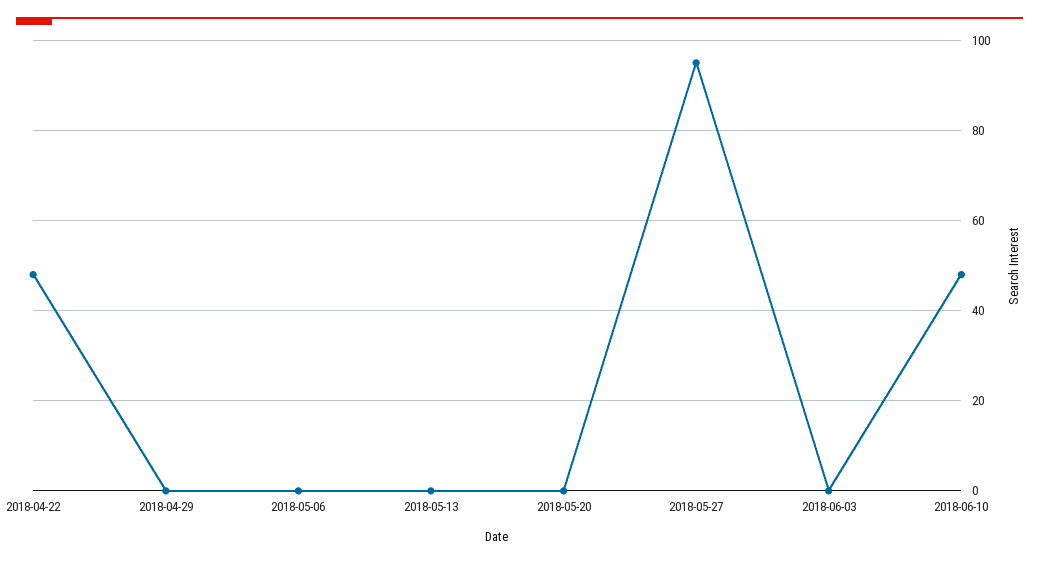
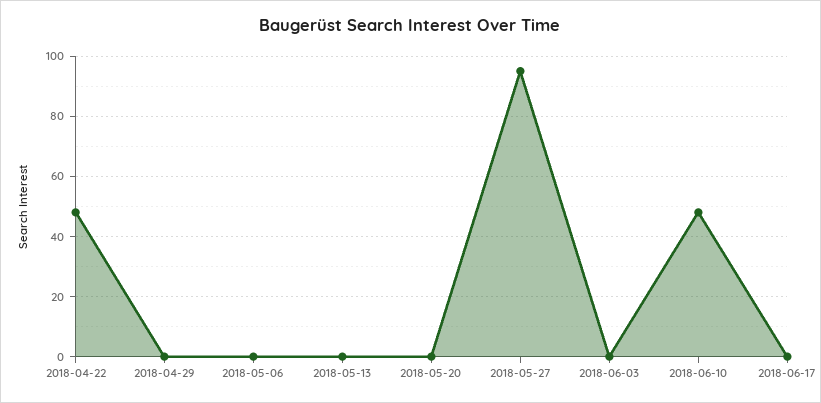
2018-06-17: none -> 0

